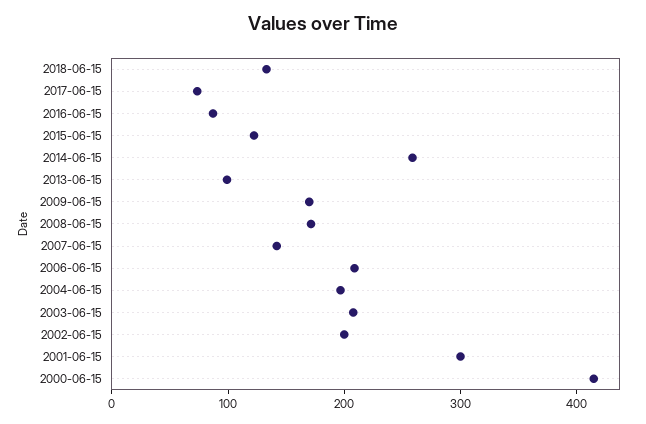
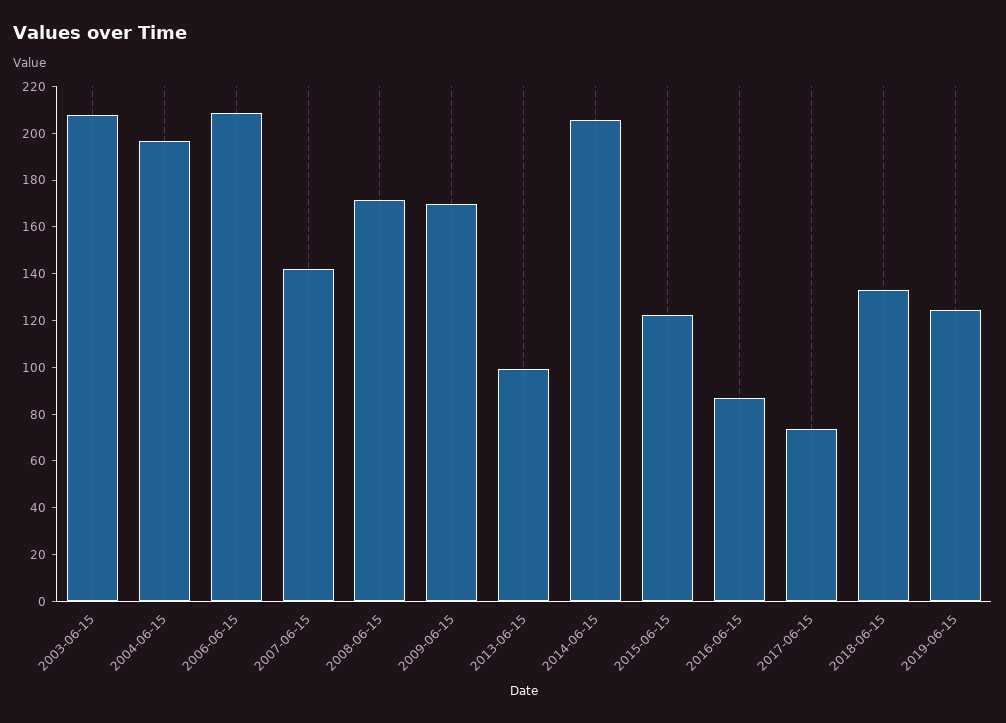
2014-06-15: 260 -> 205
2002-06-15: 200 -> none
2001-06-15: 300 -> none
2000-06-15: 420 -> none
2019-06-15: none -> 125

